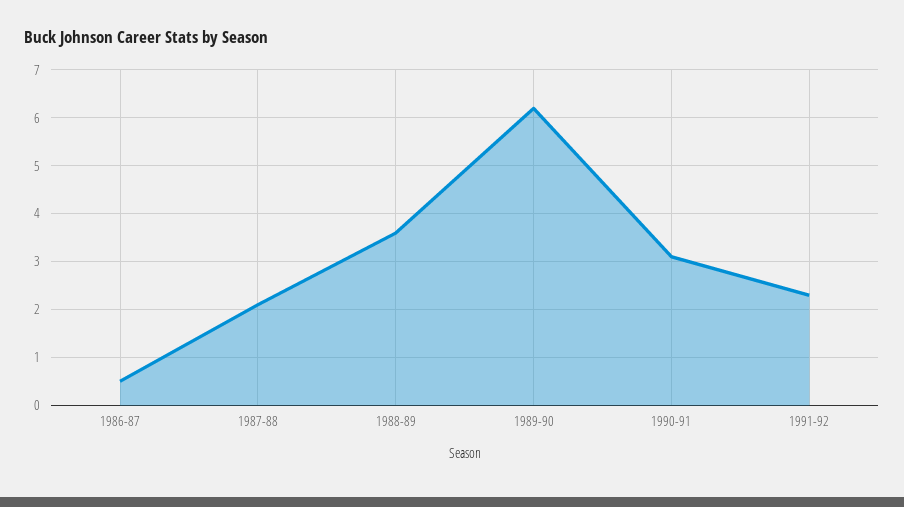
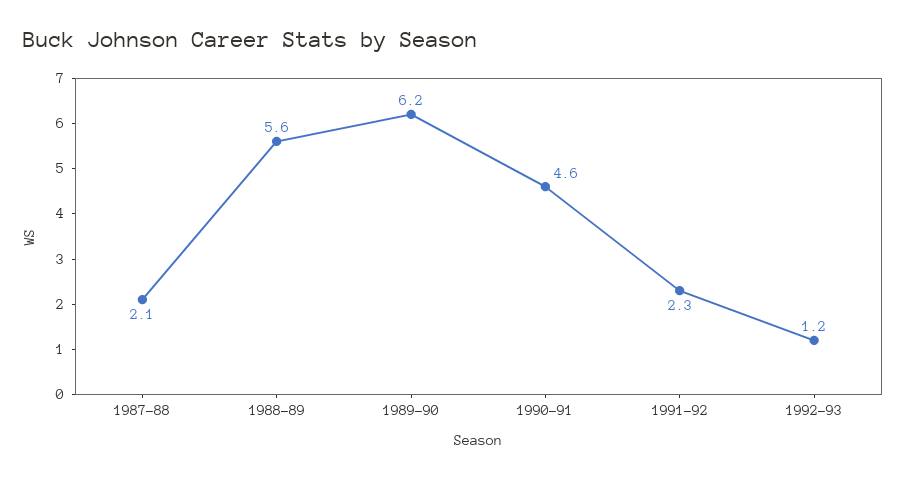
1986-87: 0.5 -> none
1988-89: 3.5 -> 5.6
1990-91: 3 -> 4.6
1992-93: none -> 1.2

